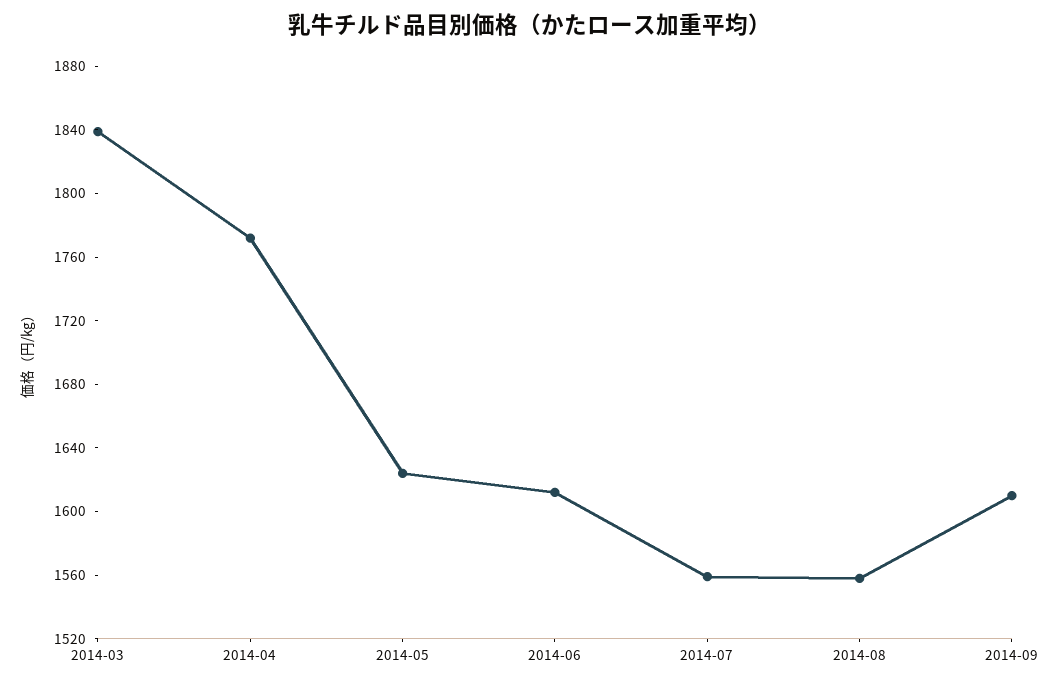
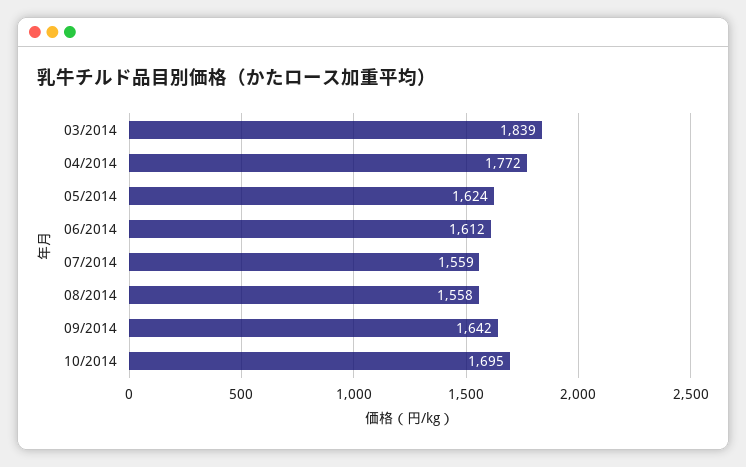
2014-09: 1610 -> 1642
10/2014: none -> 1695

